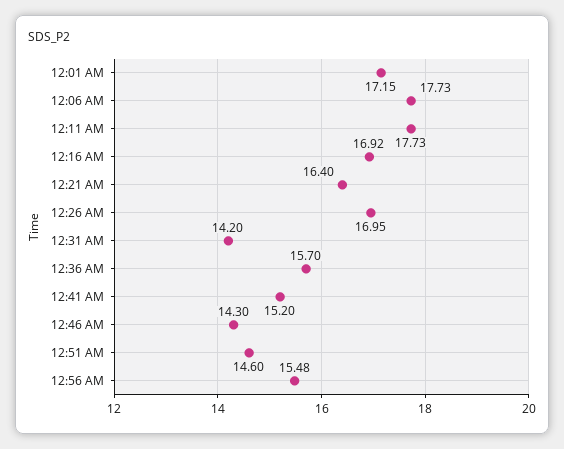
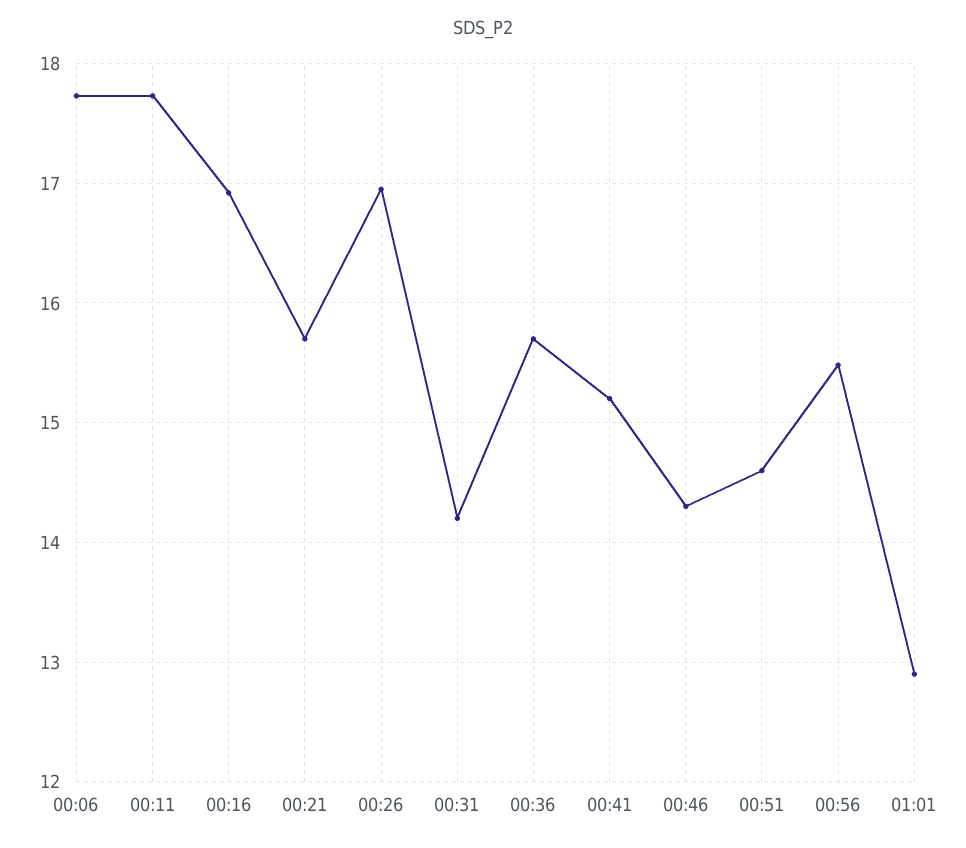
12:01 AM: 17.15 -> none
12:21 AM: 16.4 -> 15.7
01:01: none -> 12.9

